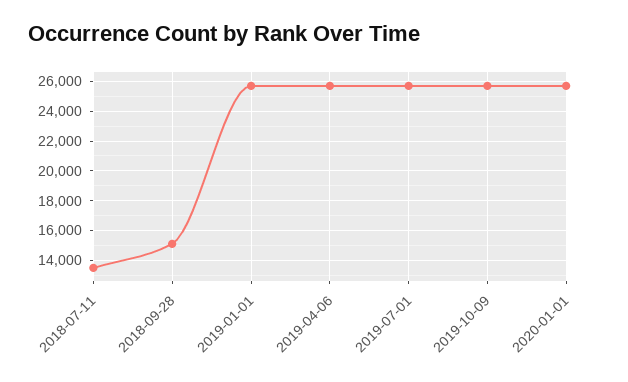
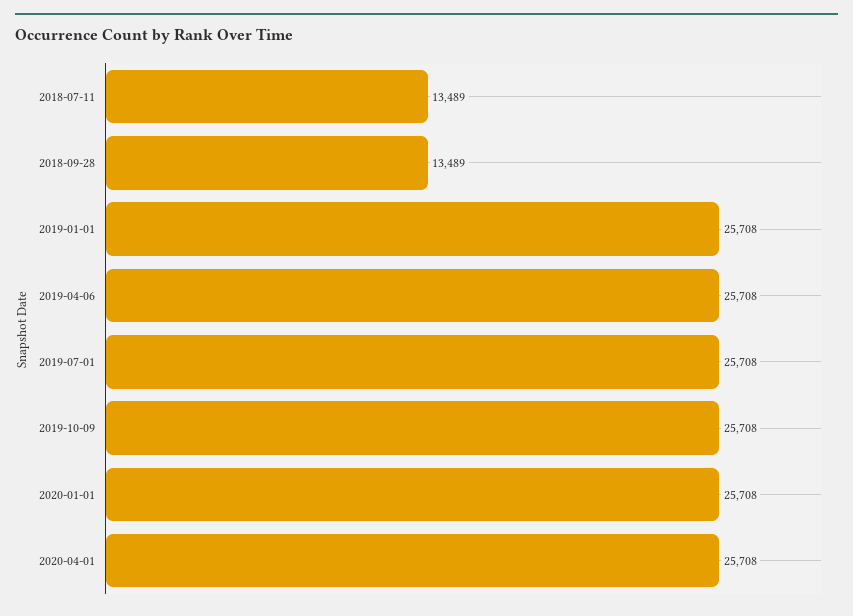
2018-09-28: 15000 -> 13489
2020-04-01: none -> 25708

